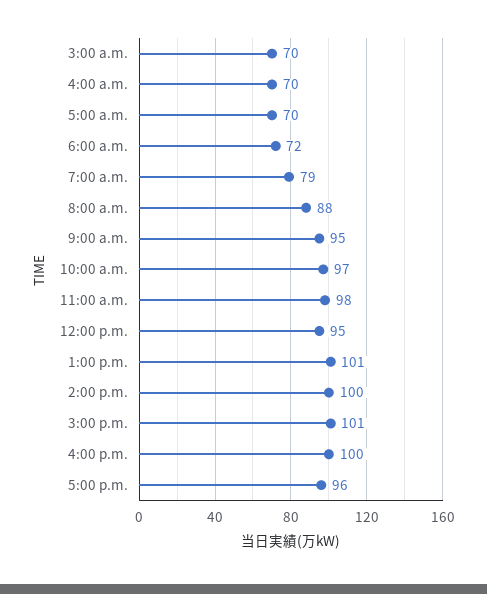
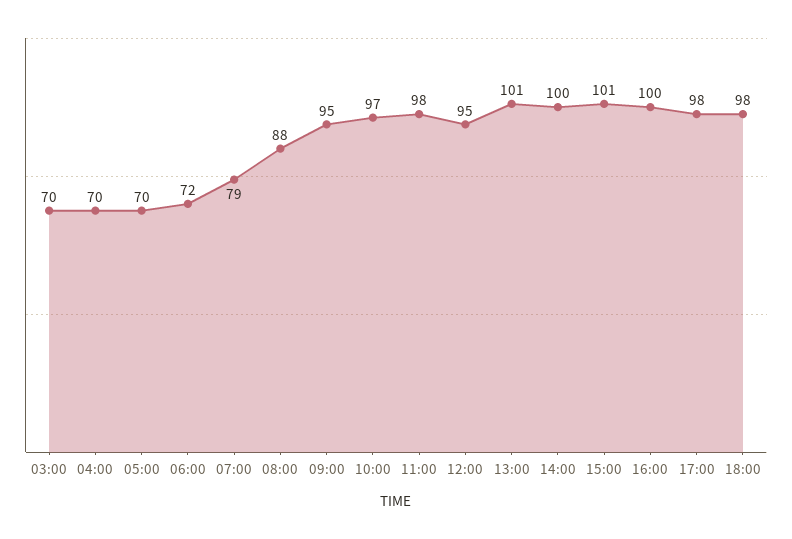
5:00 p.m.: 96 -> 98
18:00: none -> 98

